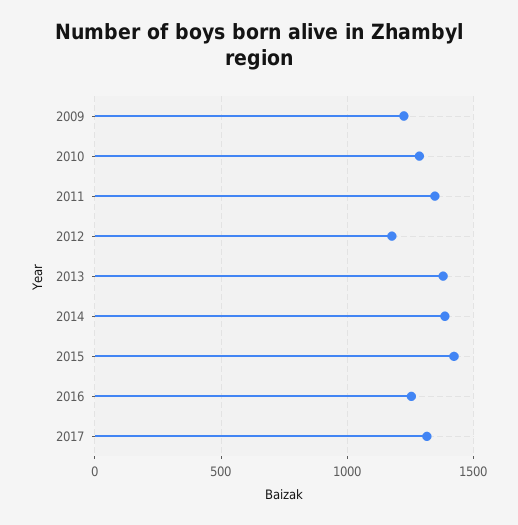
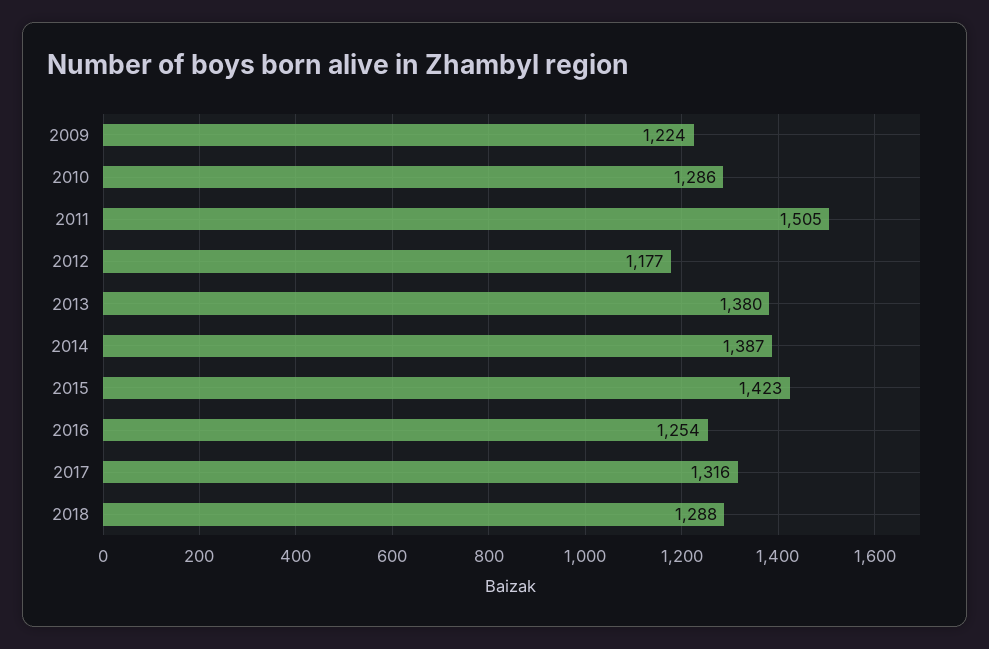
2011: 1350 -> 1505
2018: none -> 1288

